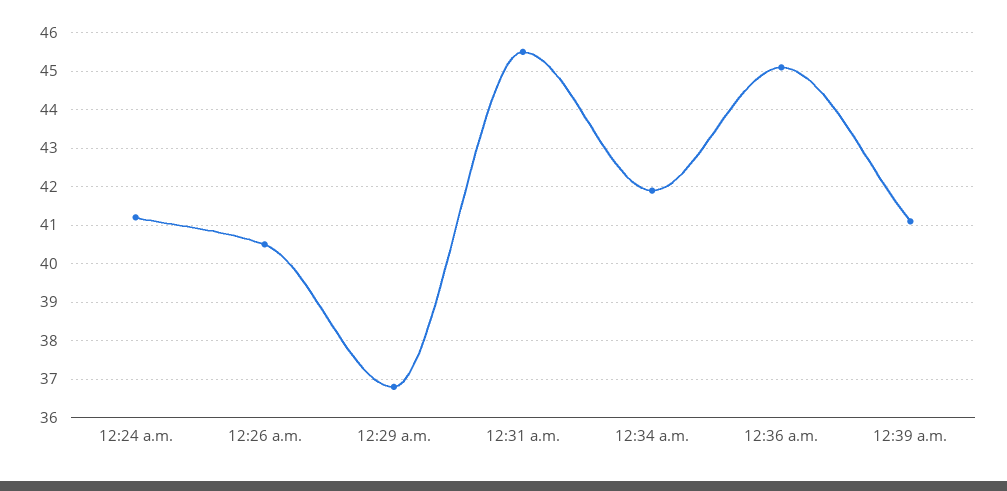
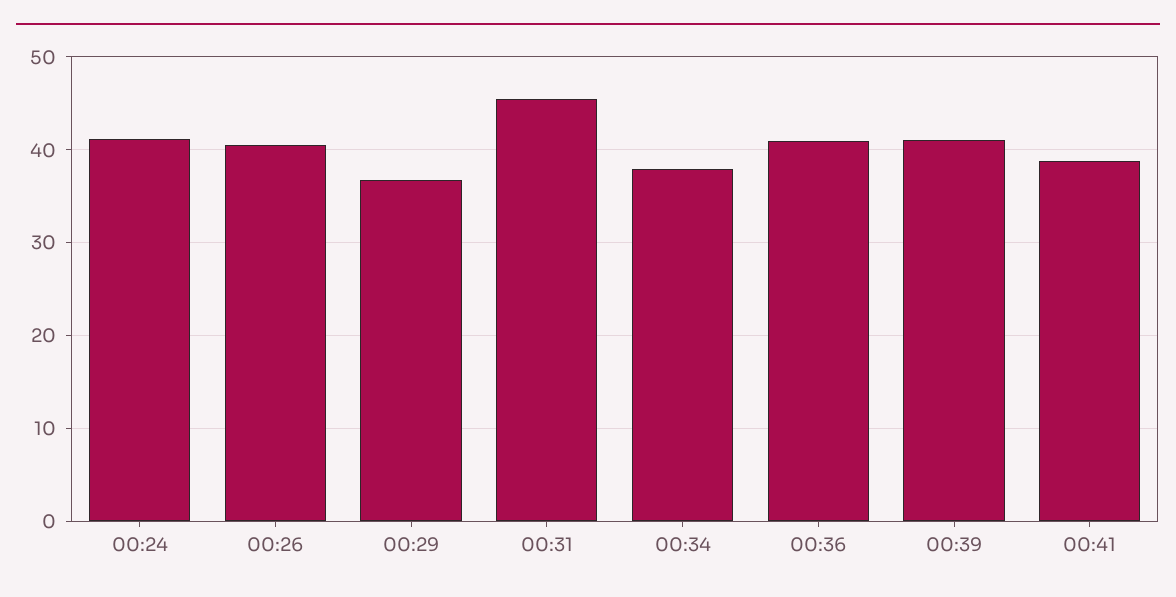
12:34 a.m.: 42 -> 38
12:36 a.m.: 45 -> 41
00:41: none -> 39

